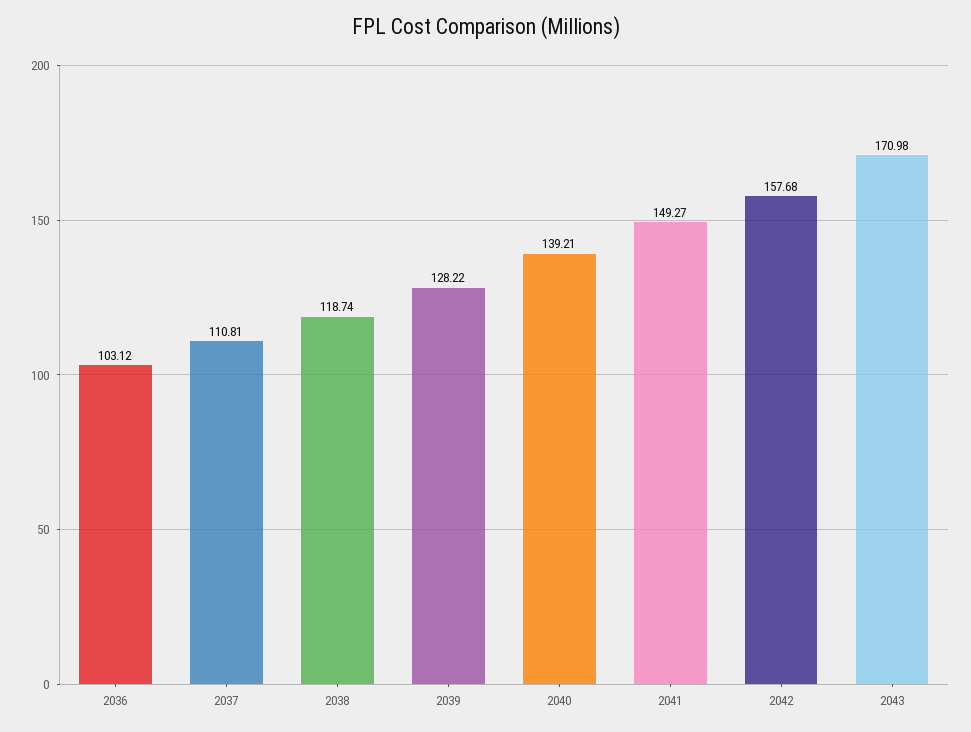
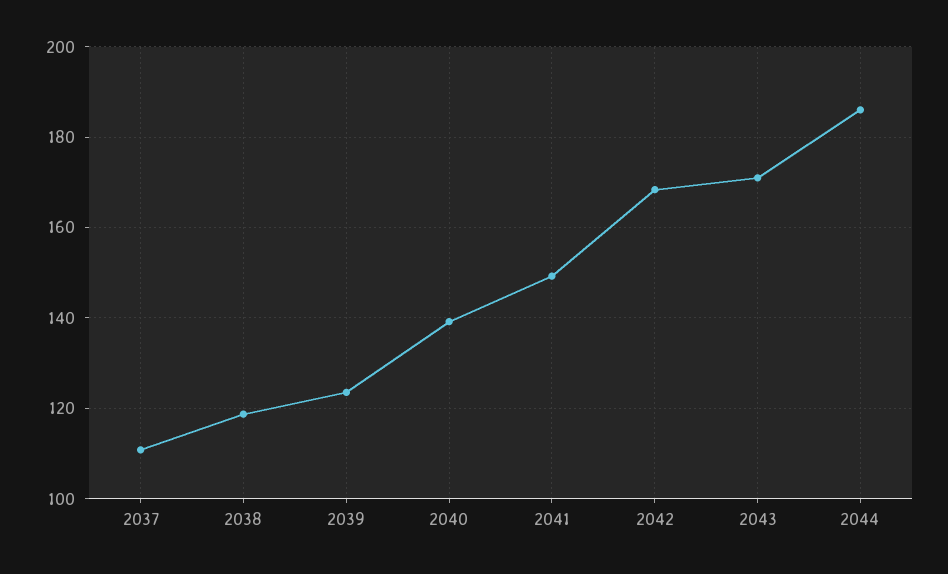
2036: 103.12 -> none
2039: 128.22 -> 124
2042: 157.68 -> 168
2044: none -> 186

